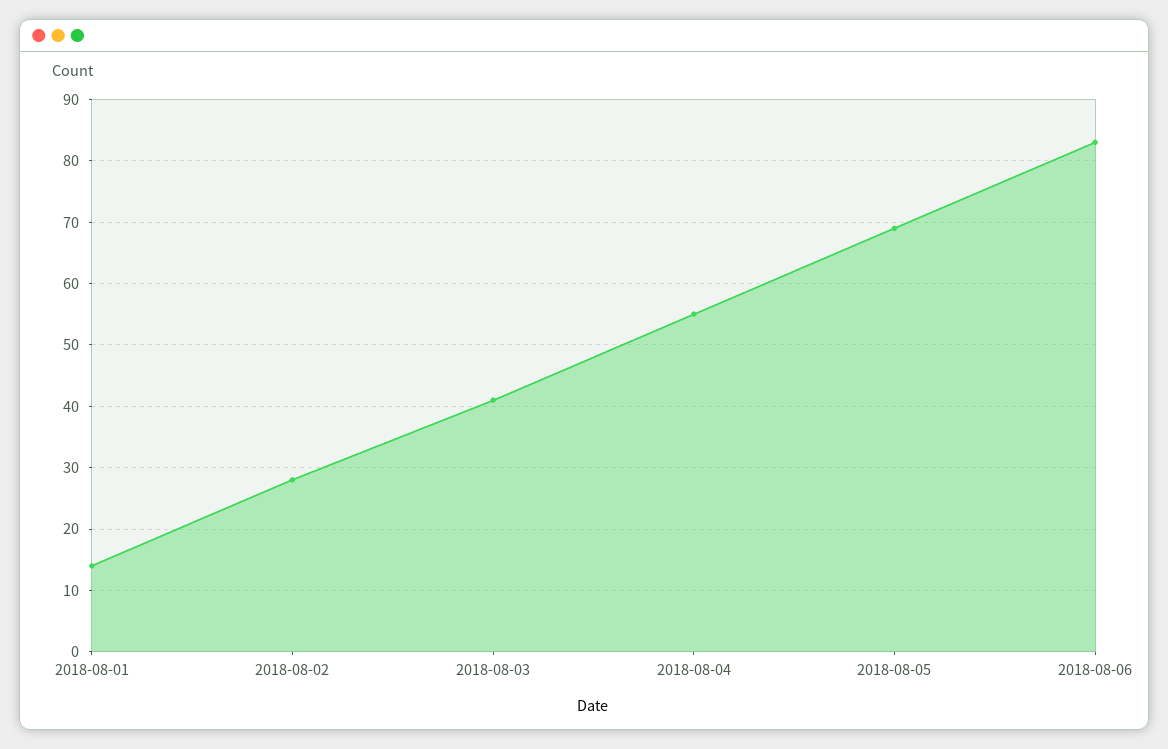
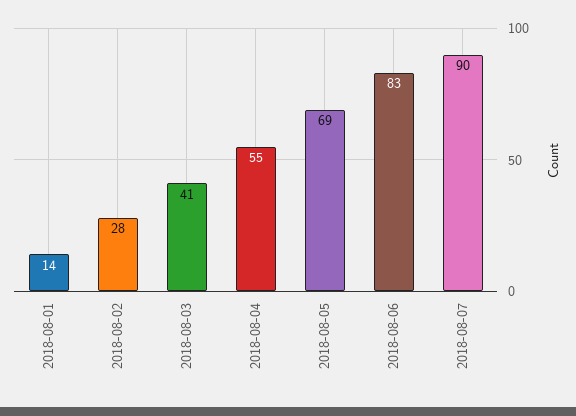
2018-08-07: none -> 90

